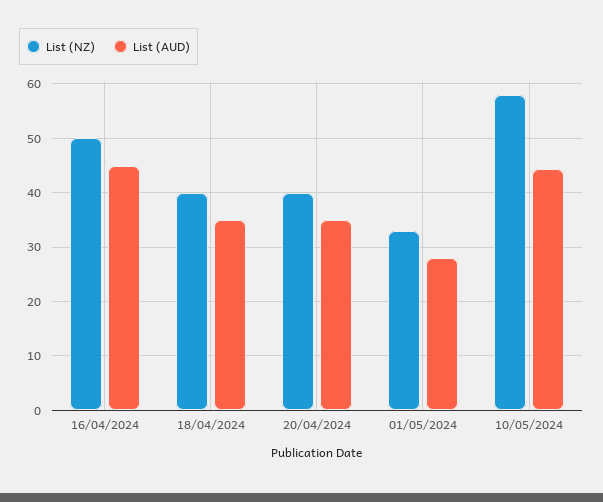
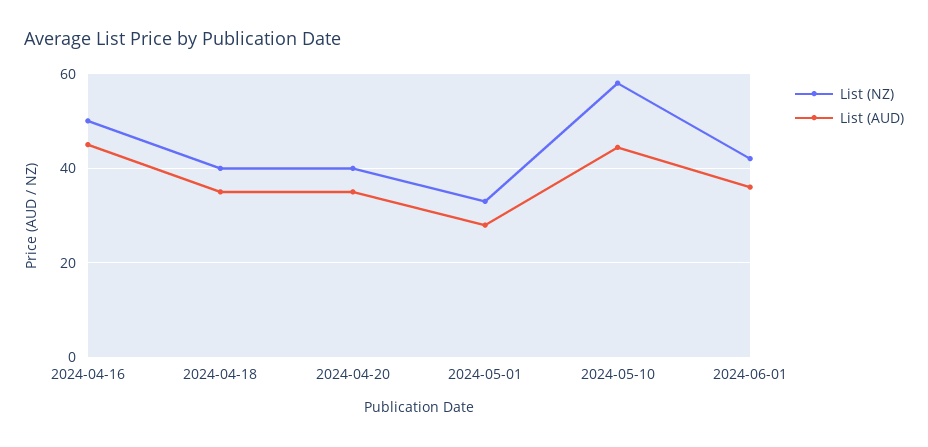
List (NZ), 2024-06-01: none -> 42
List (AUD), 2024-06-01: none -> 36

